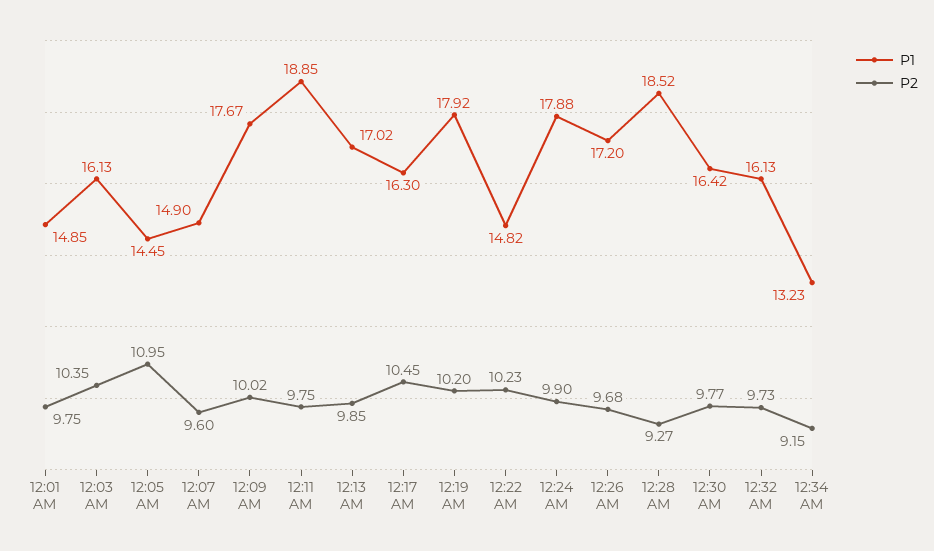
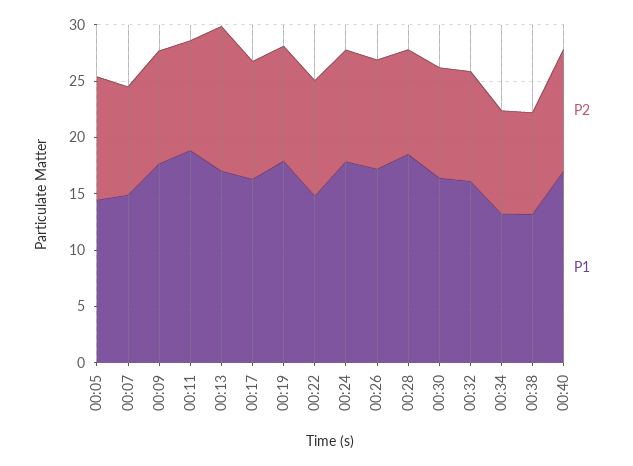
P1, 12:01 AM: 14.85 -> none
P2, 12:01 AM: 9.75 -> none
P1, 12:03 AM: 16.13 -> none
P2, 12:03 AM: 10.35 -> none
P2, 12:13 AM: 9.85 -> 13
P2, 00:38: none -> 9
P1, 00:38: none -> 13
P2, 00:40: none -> 11
P1, 00:40: none -> 17

